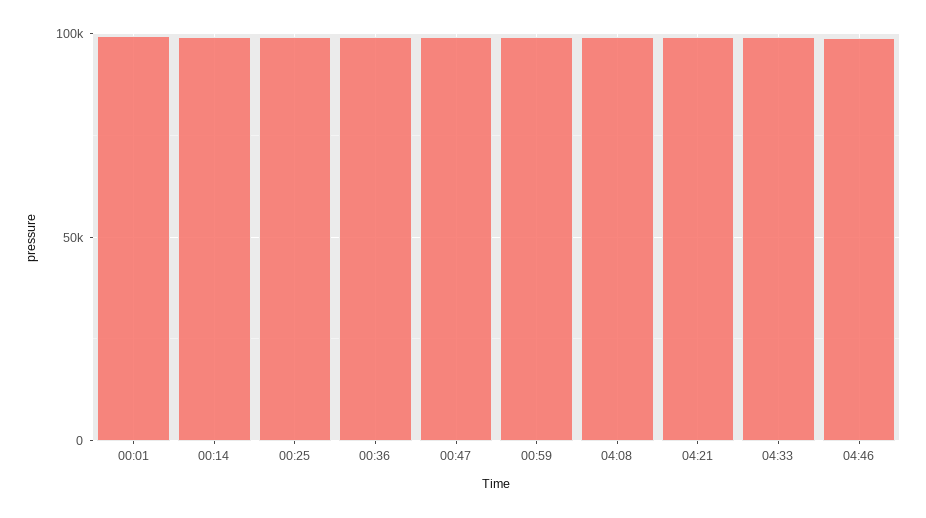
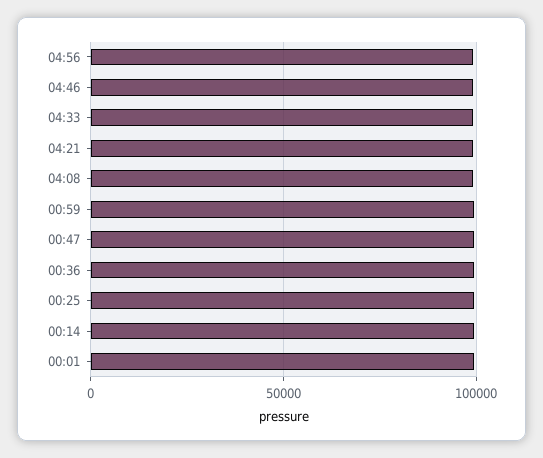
04:56: none -> 100000

